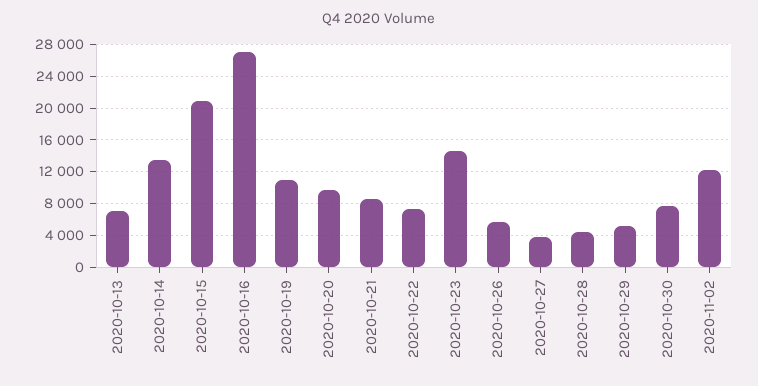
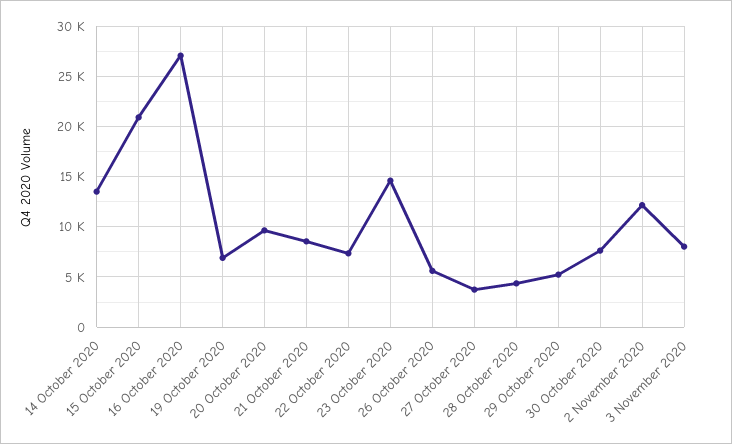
2020-10-13: 7000 -> none
2020-10-19: 11000 -> 7000
3 November 2020: none -> 8000

